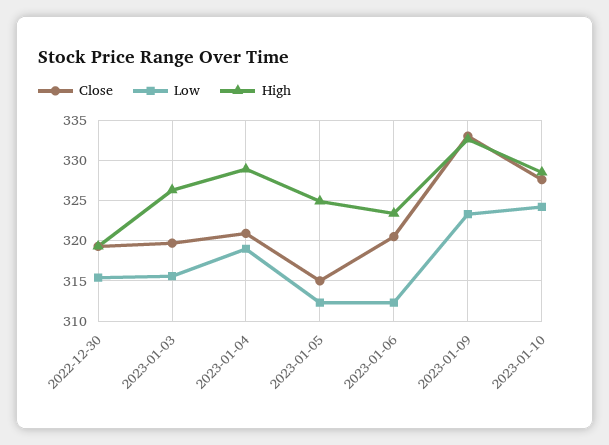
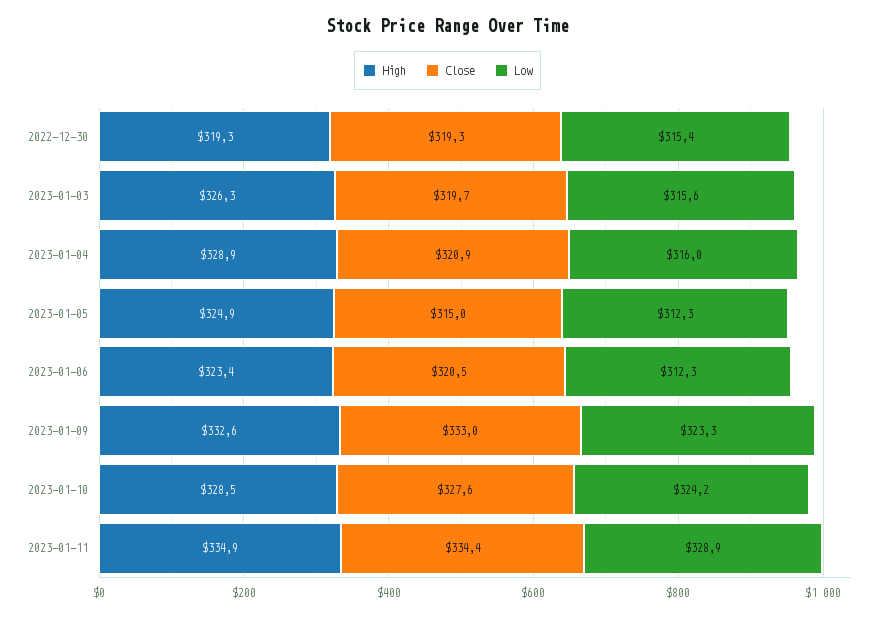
Low, 2023-01-04: 319 -> 316
High, 2023-01-11: none -> 334.9
Close, 2023-01-11: none -> 334.4
Low, 2023-01-11: none -> 328.9

